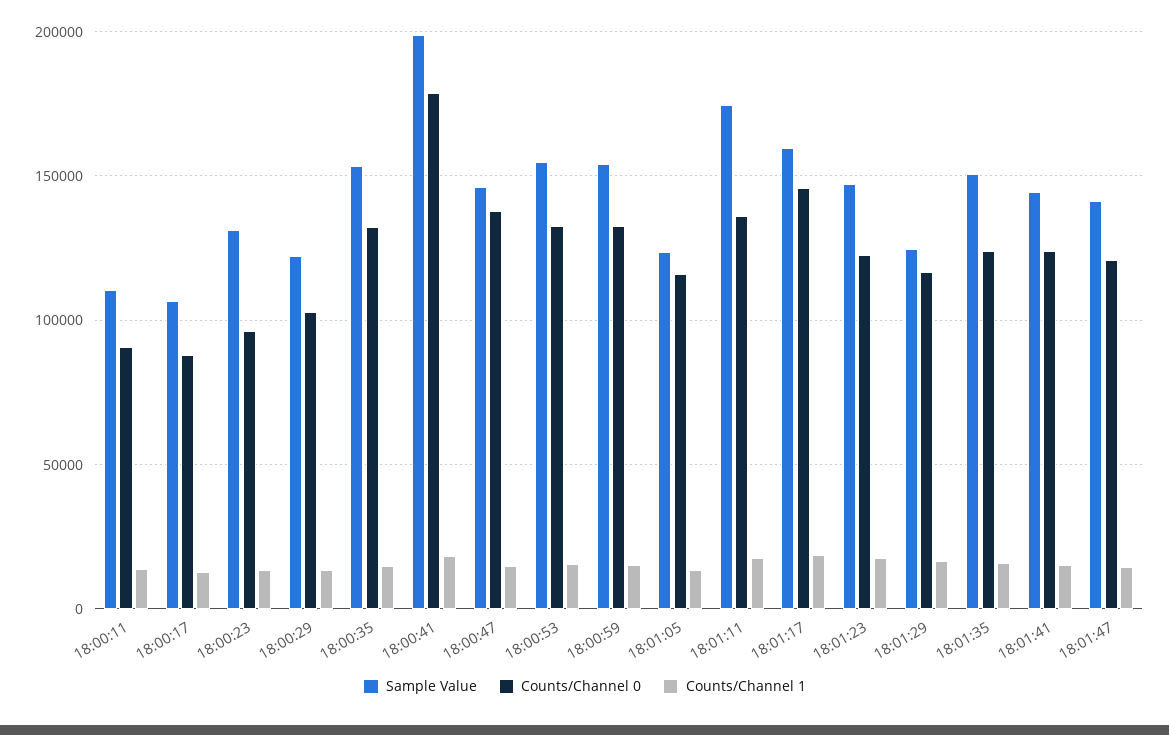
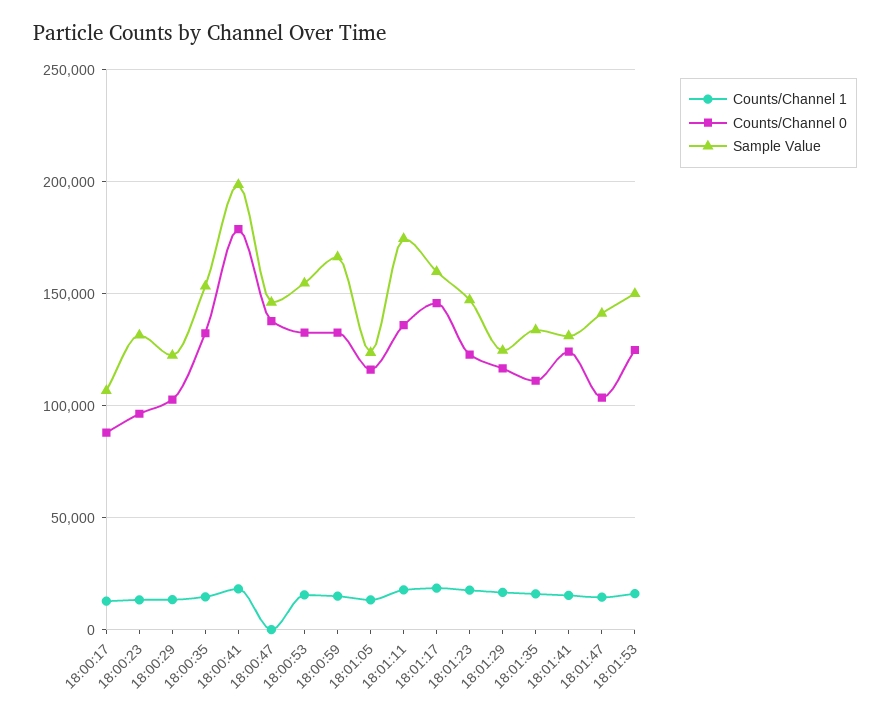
Sample Value, 18:00:11: 110000 -> none
Counts/Channel 0, 18:00:11: 90000 -> none
Counts/Channel 1, 18:00:11: 15000 -> none
Counts/Channel 1, 18:00:47: 15000 -> 0
Sample Value, 18:00:59: 155000 -> 165000
Sample Value, 18:01:35: 150000 -> 135000
Counts/Channel 0, 18:01:35: 125000 -> 110000
Sample Value, 18:01:41: 145000 -> 130000
Counts/Channel 0, 18:01:47: 120000 -> 105000
Counts/Channel 1, 18:01:53: none -> 15000
Counts/Channel 0, 18:01:53: none -> 125000
Sample Value, 18:01:53: none -> 150000

